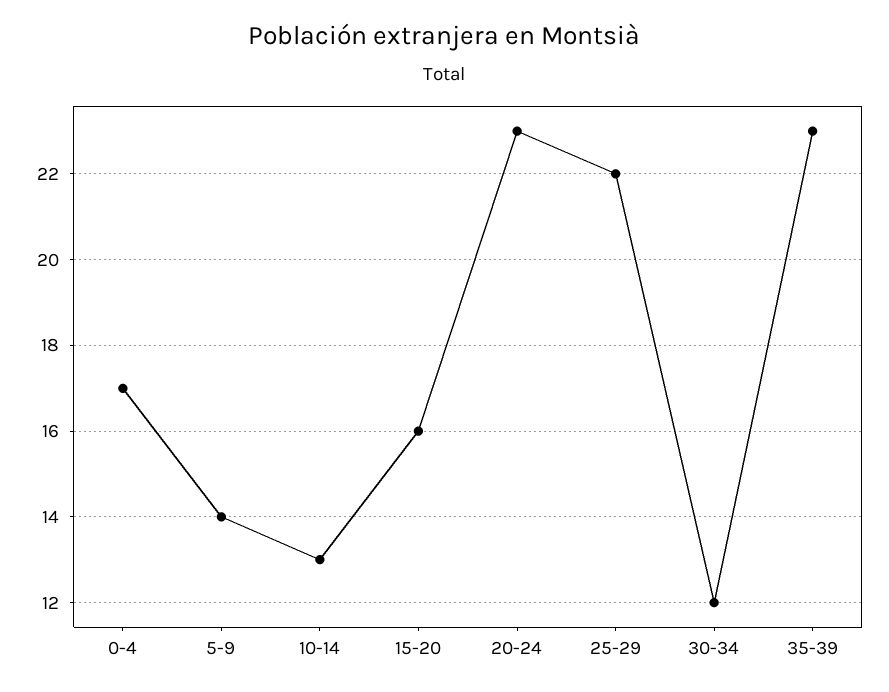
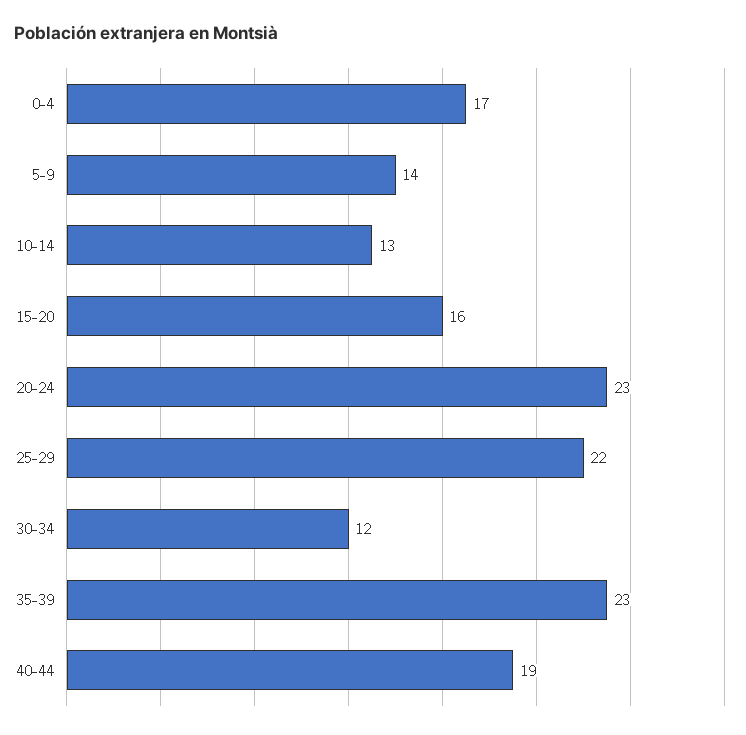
40-44: none -> 19

